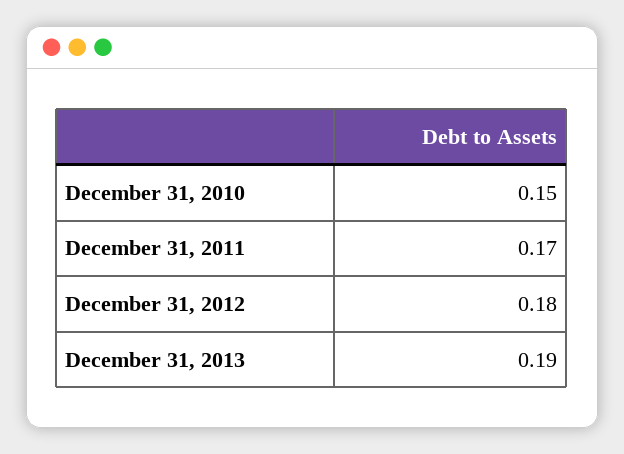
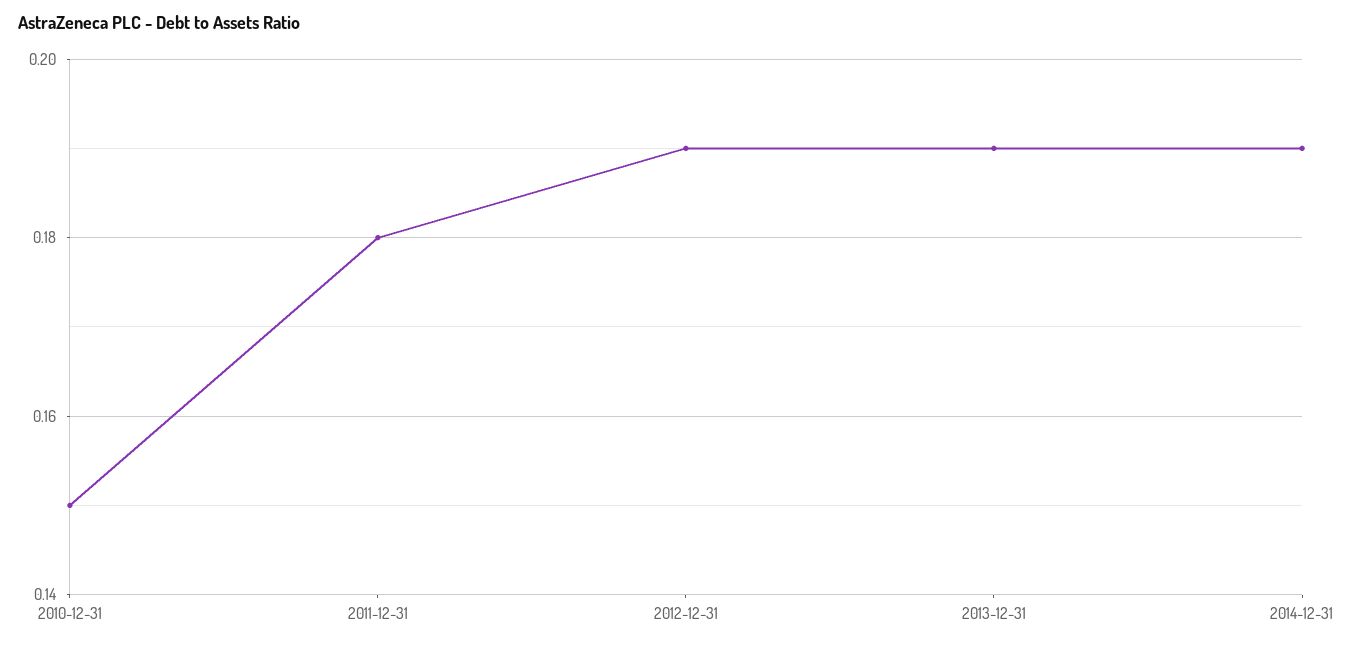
December 31, 2011: 0.17 -> 0.18
December 31, 2012: 0.18 -> 0.19
2014-12-31: none -> 0.19

